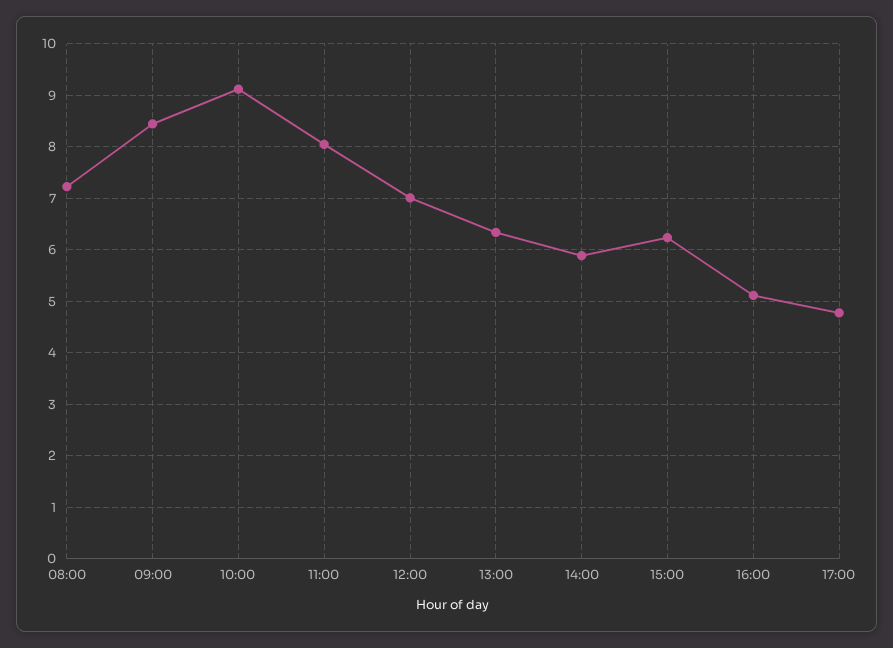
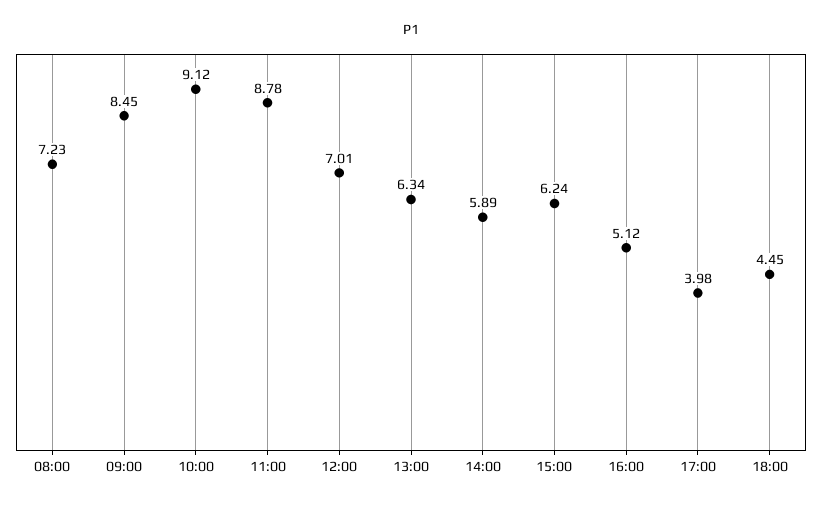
11:00: 8 -> 8.78
17:00: 4.8 -> 3.98
18:00: none -> 4.45

